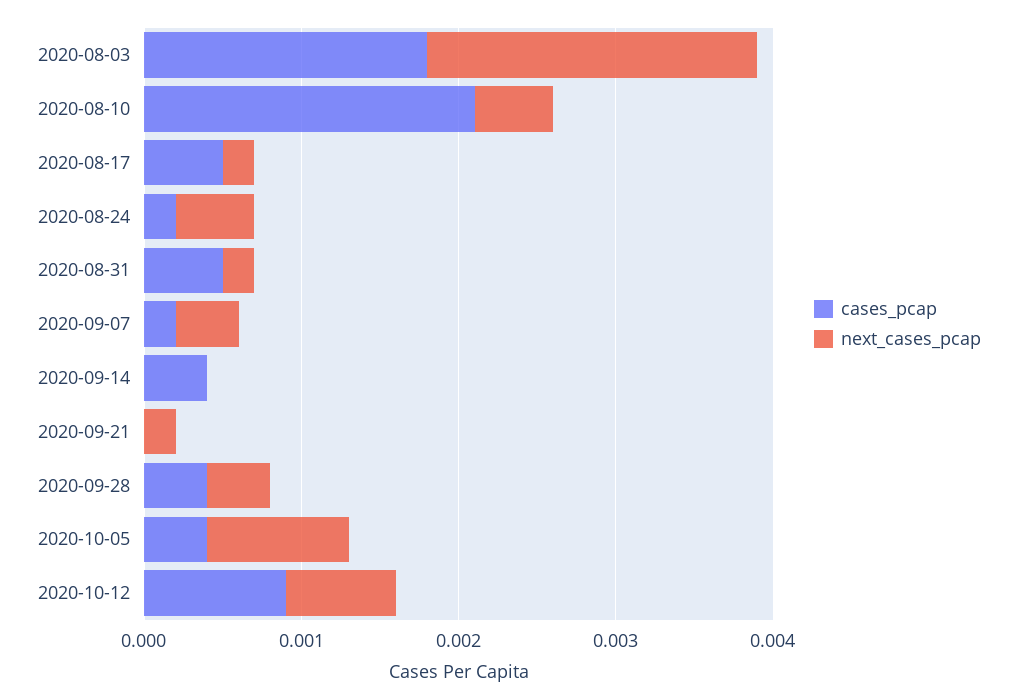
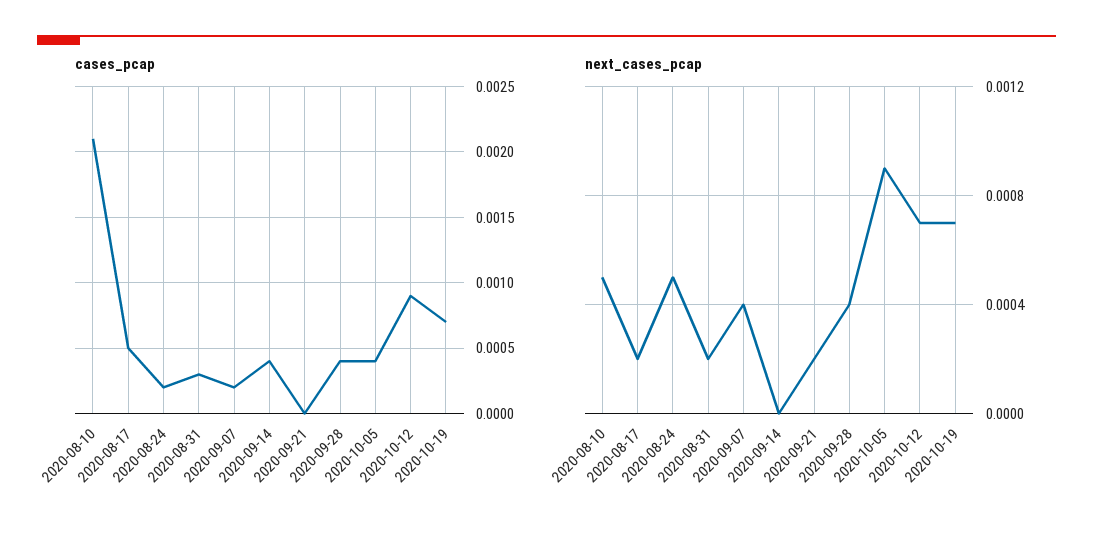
cases_pcap, 2020-08-03: 0.0018 -> none
next_cases_pcap, 2020-08-03: 0.0021 -> none
cases_pcap, 2020-08-31: 0.0005 -> 0.0003
cases_pcap, 2020-10-19: none -> 0.0007
next_cases_pcap, 2020-10-19: none -> 0.0007

